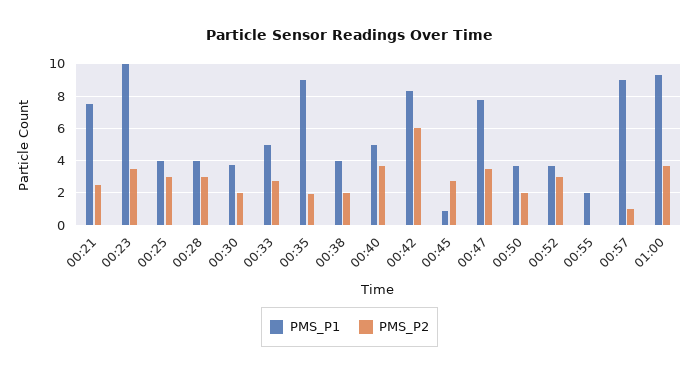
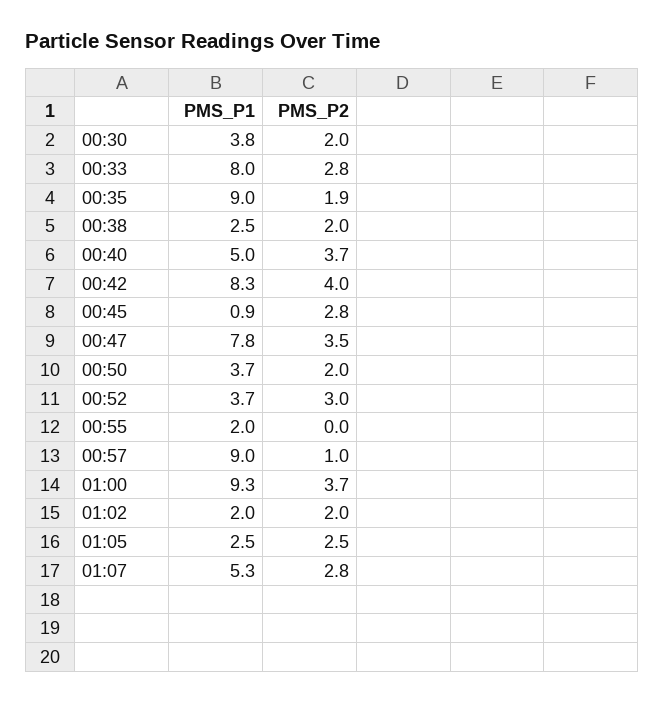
PMS_P1, 00:21: 7.5 -> none
PMS_P2, 00:21: 2.5 -> none
PMS_P1, 00:23: 10 -> none
PMS_P2, 00:23: 3.5 -> none
PMS_P1, 00:25: 4 -> none
PMS_P2, 00:25: 3 -> none
PMS_P1, 00:28: 4 -> none
PMS_P2, 00:28: 3 -> none
PMS_P1, 00:33: 5 -> 8
PMS_P1, 00:38: 4 -> 2.5
PMS_P2, 00:42: 6 -> 4
PMS_P1, 01:02: none -> 2
PMS_P2, 01:02: none -> 2
PMS_P1, 01:05: none -> 2.5
PMS_P2, 01:05: none -> 2.5
PMS_P1, 01:07: none -> 5.3
PMS_P2, 01:07: none -> 2.8

